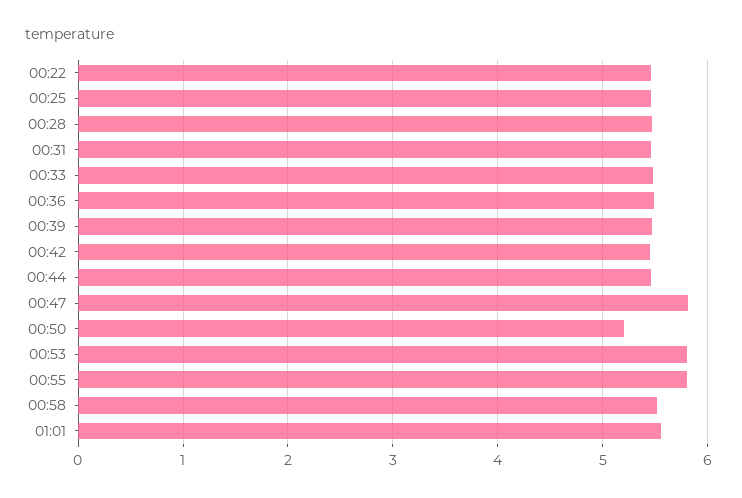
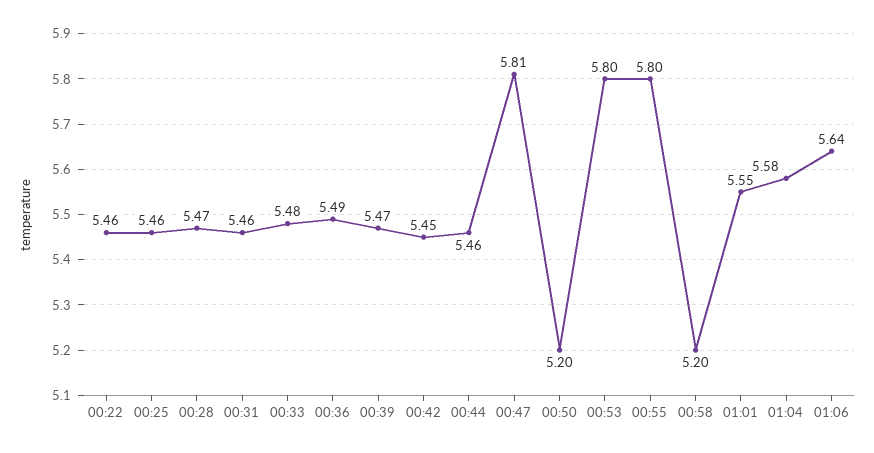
00:58: 5.5 -> 5.2
01:04: none -> 5.58
01:06: none -> 5.64

